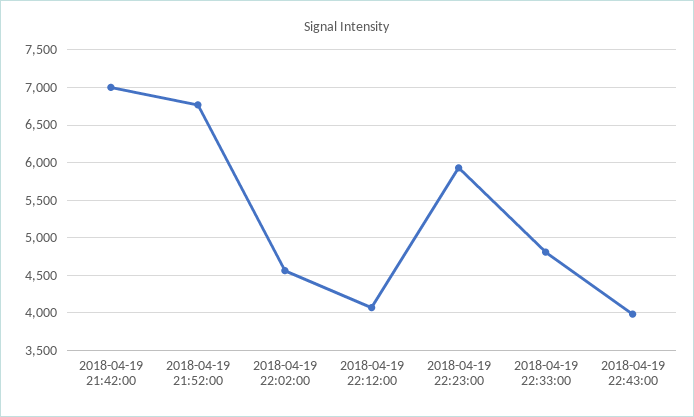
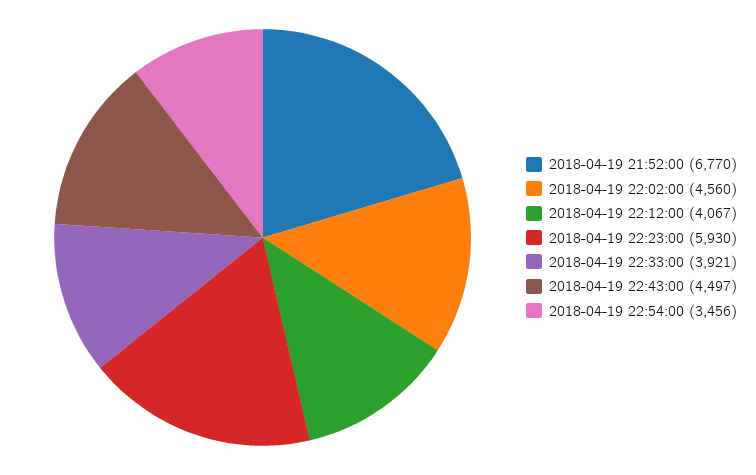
2018-04-19 21:42:00: 7000 -> none
2018-04-19 22:33:00: 4800 -> 3921
2018-04-19 22:43:00: 4000 -> 4497
2018-04-19 22:54:00: none -> 3456

